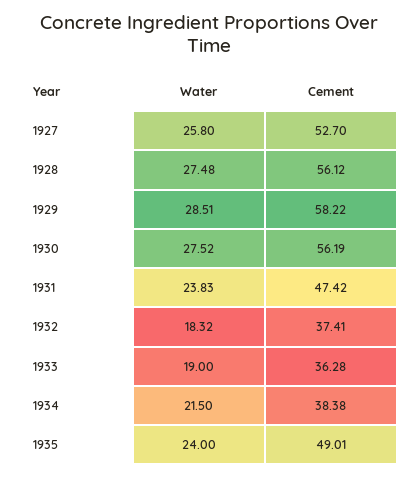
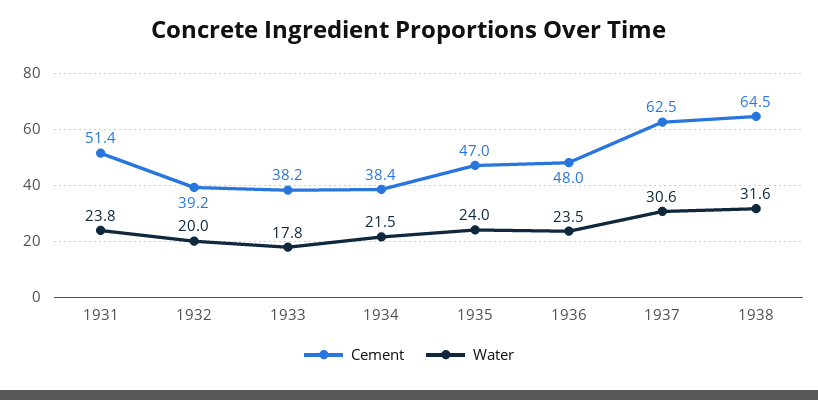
Water, 1927: 25.8 -> none
Cement, 1927: 52.7 -> none
Water, 1928: 27.48 -> none
Cement, 1928: 56.12 -> none
Water, 1929: 28.51 -> none
Cement, 1929: 58.22 -> none
Water, 1930: 27.52 -> none
Cement, 1930: 56.19 -> none
Cement, 1931: 47.42 -> 51.4
Water, 1932: 18.32 -> 20
Cement, 1932: 37.41 -> 39.2
Water, 1933: 19 -> 17.8
Cement, 1933: 36.28 -> 38.2
Cement, 1935: 49.01 -> 47
Cement, 1936: none -> 48
Water, 1936: none -> 23.5
Cement, 1937: none -> 62.5
Water, 1937: none -> 30.6
Cement, 1938: none -> 64.5
Water, 1938: none -> 31.6

